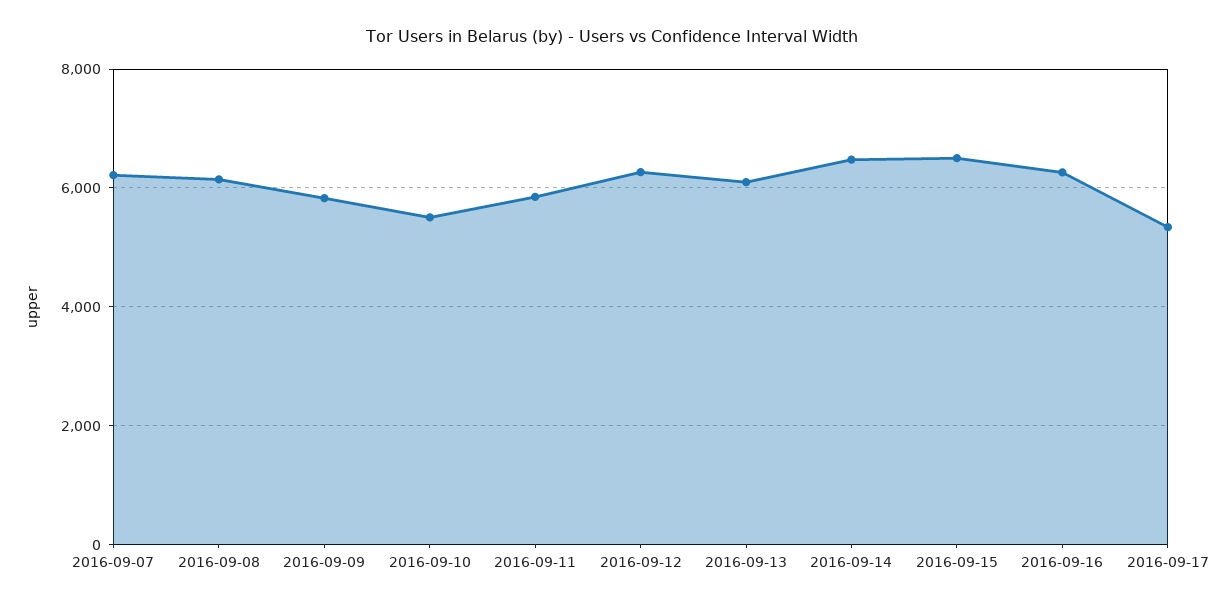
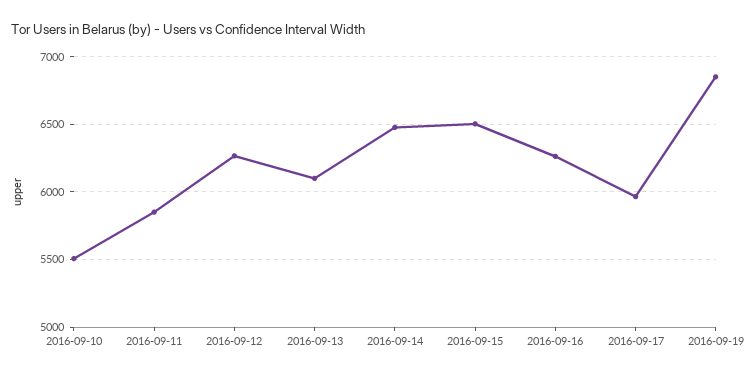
2016-09-07: 6200 -> none
2016-09-08: 6200 -> none
2016-09-09: 5800 -> none
2016-09-17: 5400 -> 5950
2016-09-19: none -> 6850

